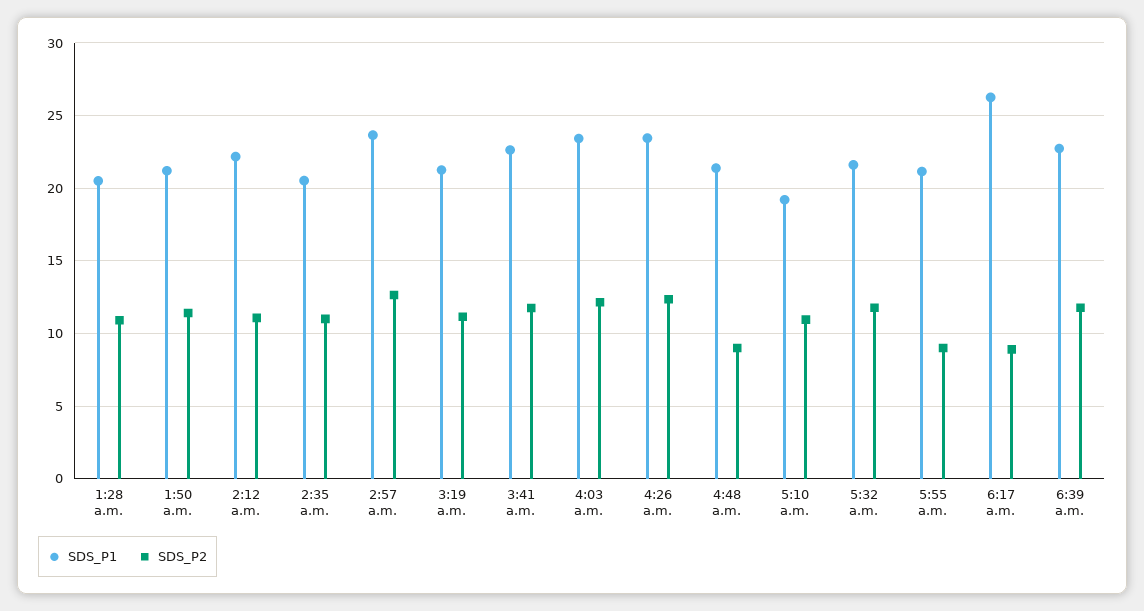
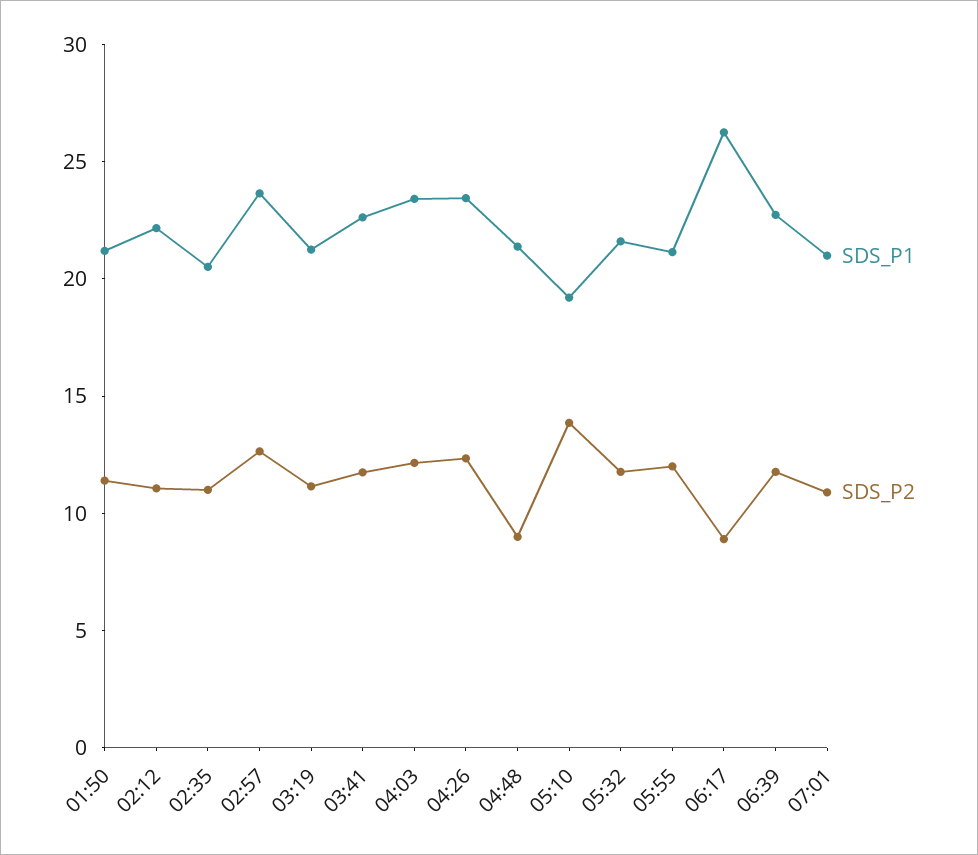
SDS_P1, 1:28 a.m.: 20.5 -> none
SDS_P2, 1:28 a.m.: 11 -> none
SDS_P2, 5:10 a.m.: 11 -> 14
SDS_P2, 5:55 a.m.: 9 -> 12
SDS_P1, 07:01: none -> 21
SDS_P2, 07:01: none -> 11

